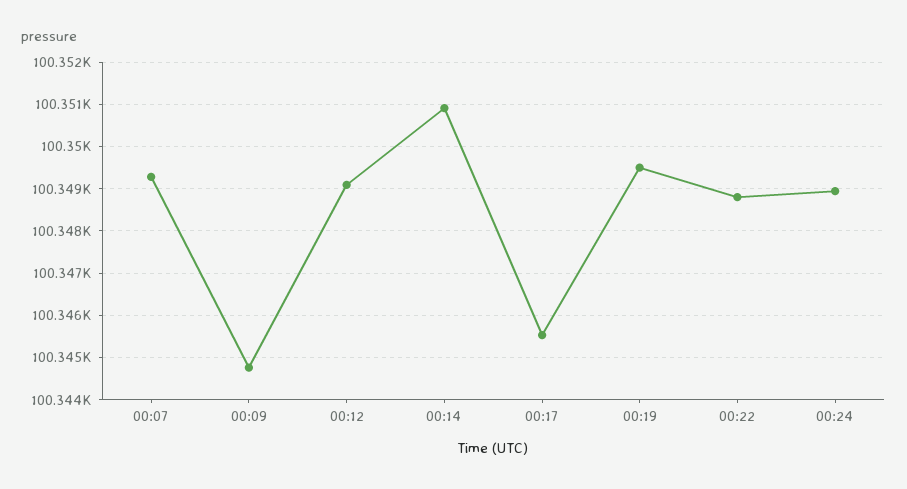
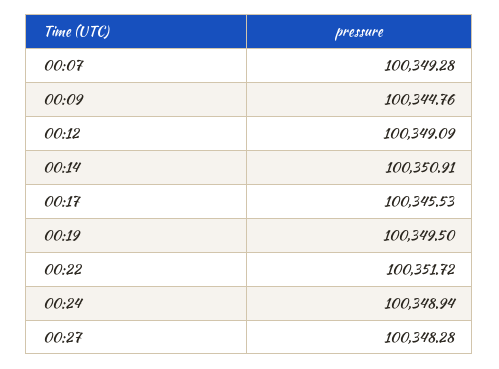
00:22: 100348.8 -> 100351.72
00:27: none -> 100348.28

